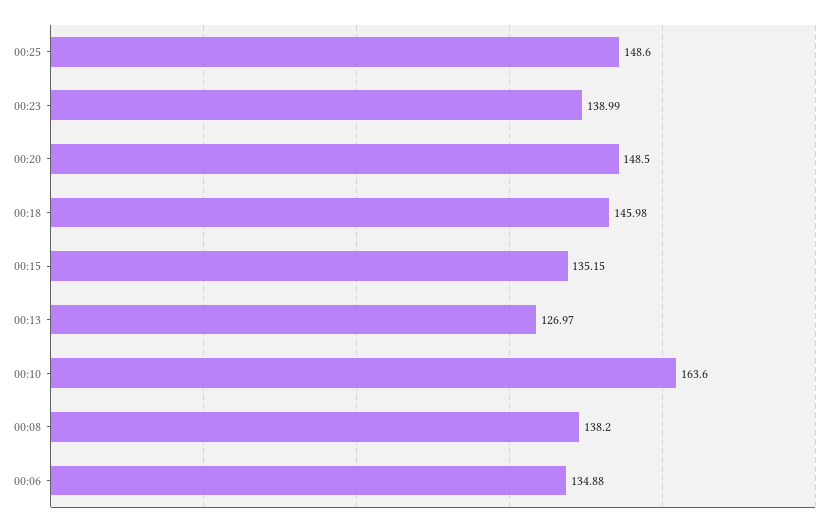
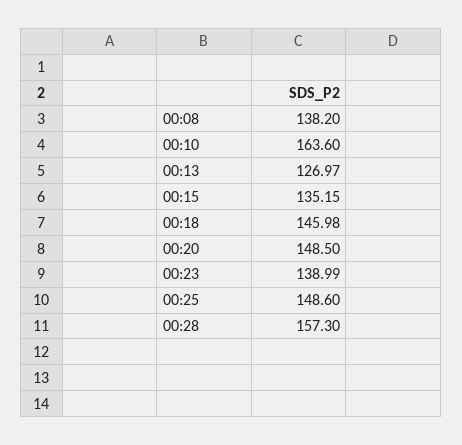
00:06: 134.88 -> none
00:28: none -> 157.3

